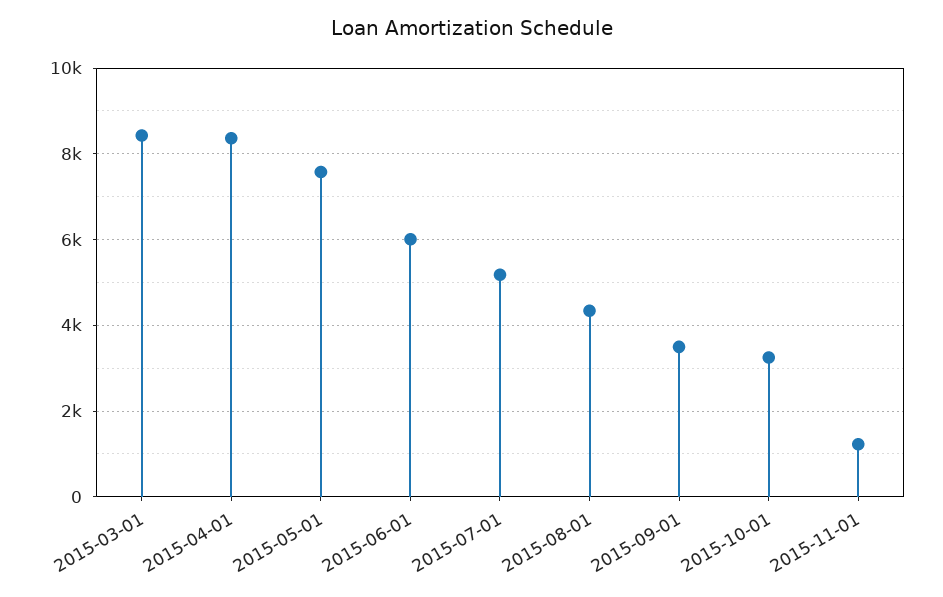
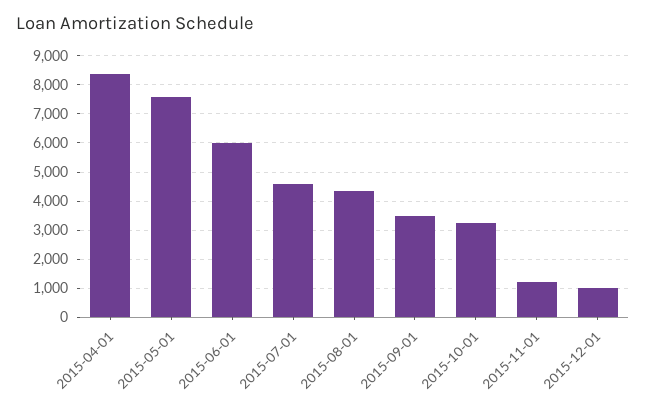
2015-03-01: 8400 -> none
2015-07-01: 5200 -> 4500
2015-12-01: none -> 1000

